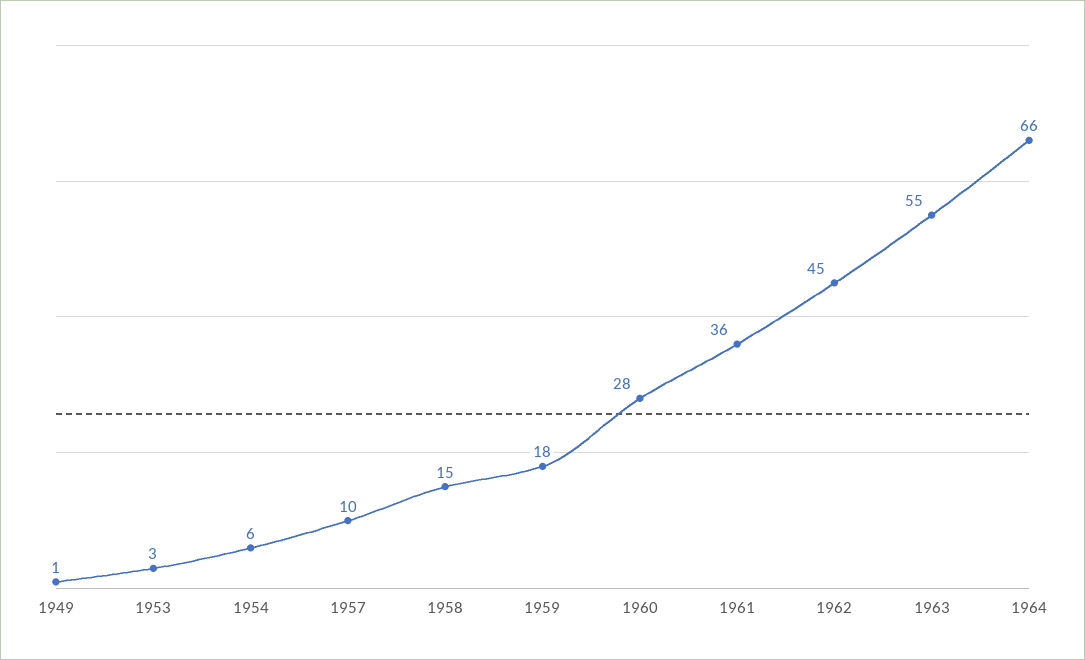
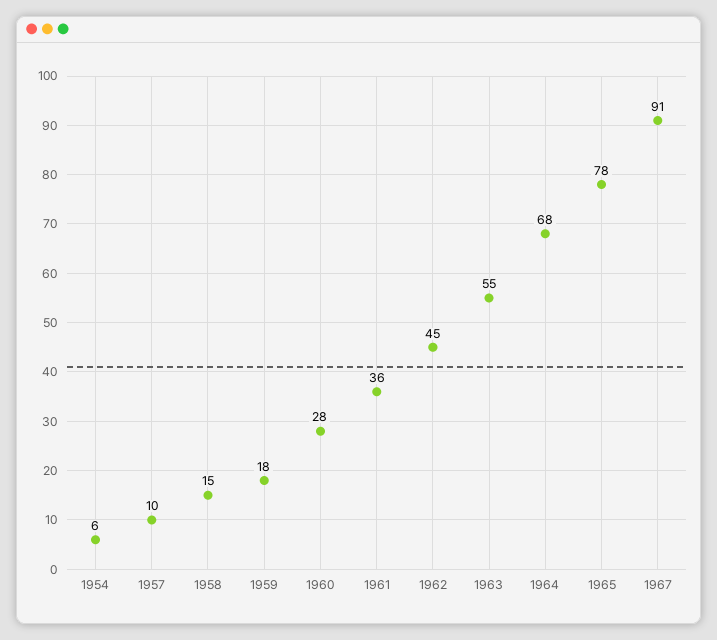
1949: 1 -> none
1953: 3 -> none
1964: 66 -> 68
1965: none -> 78
1967: none -> 91

